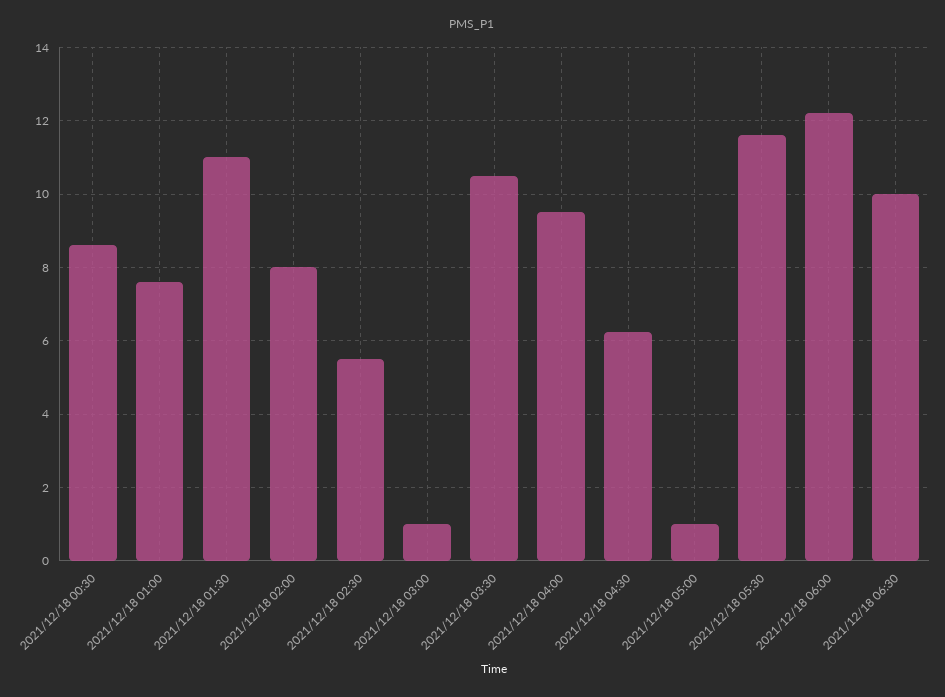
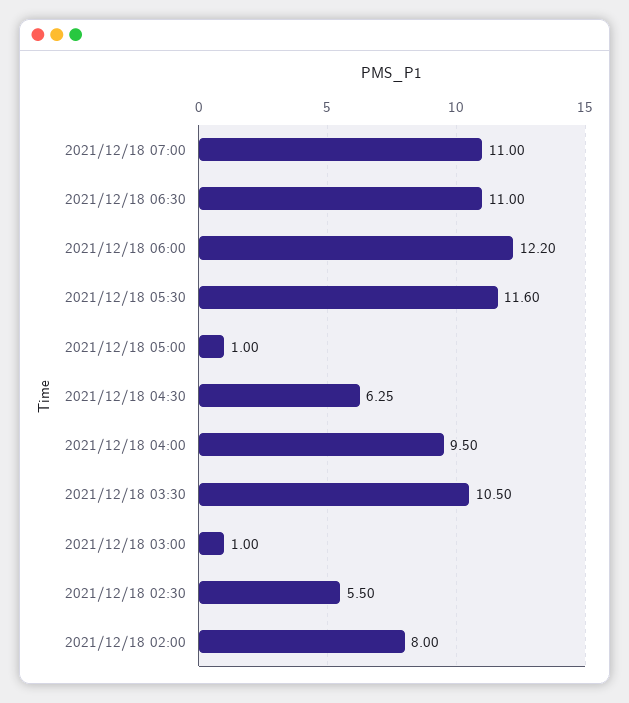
2021/12/18 00:30: 8.6 -> none
2021/12/18 01:00: 7.6 -> none
2021/12/18 01:30: 11 -> none
2021/12/18 06:30: 10 -> 11
2021/12/18 07:00: none -> 11

